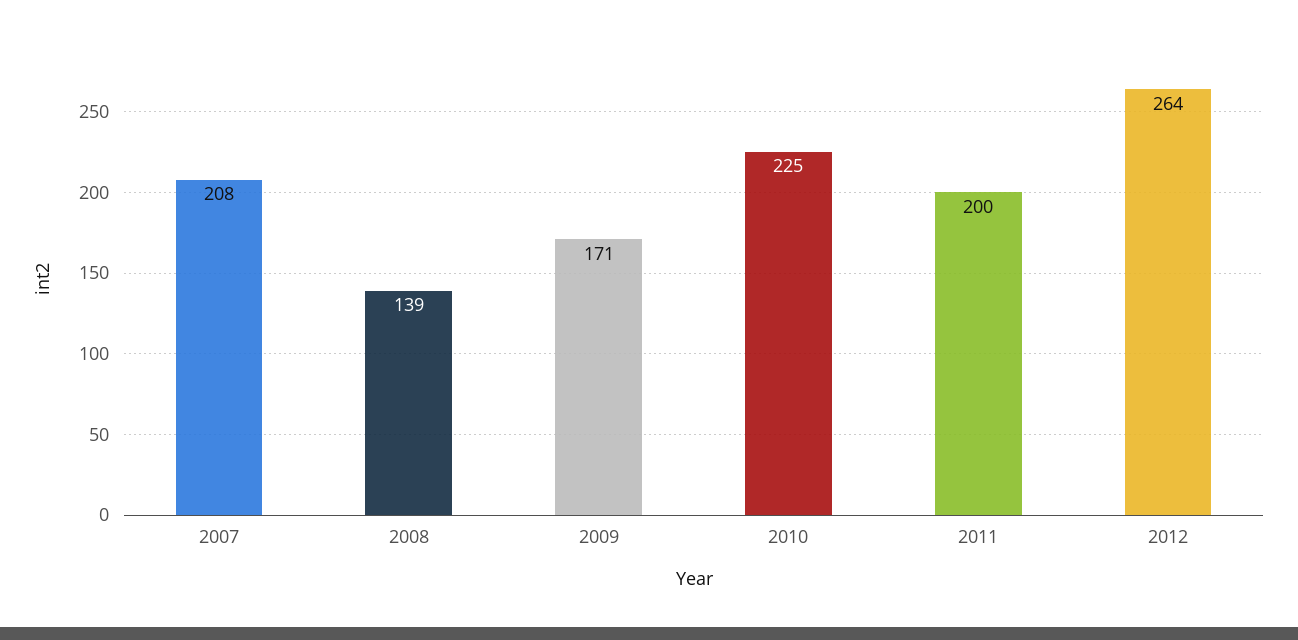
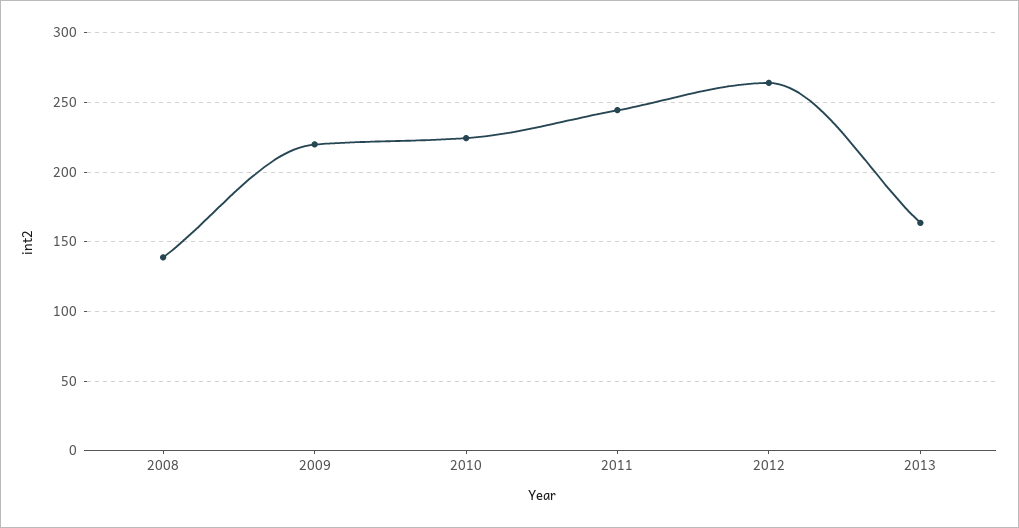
2007: 208 -> none
2009: 171 -> 220
2011: 200 -> 245
2013: none -> 165

